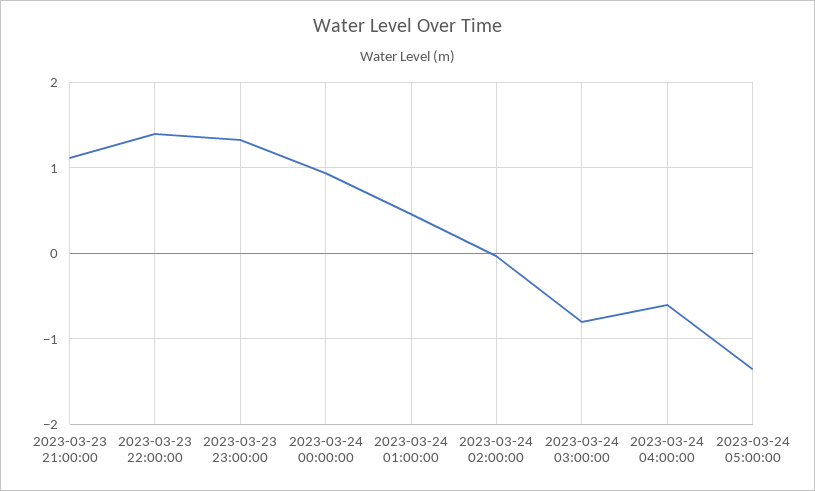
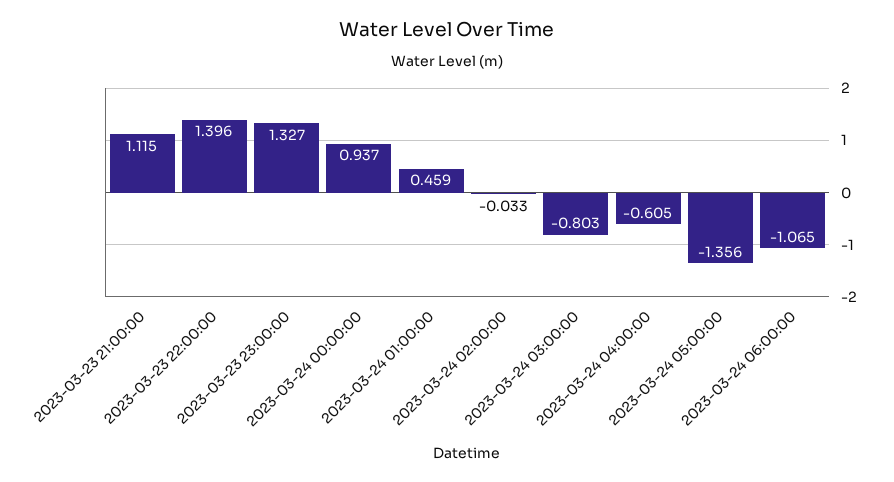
2023-03-24 06:00:00: none -> -1.065

